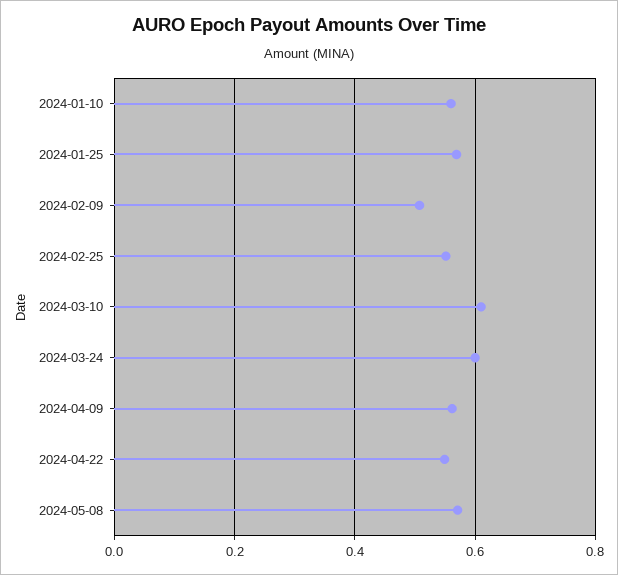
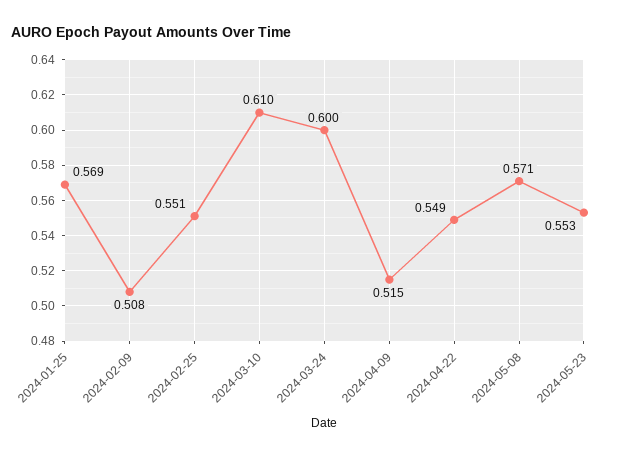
2024-01-10: 0.56 -> none
2024-04-09: 0.56 -> 0.515
2024-05-23: none -> 0.553

